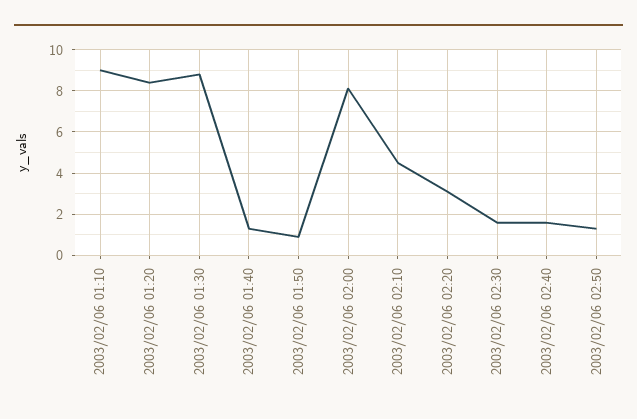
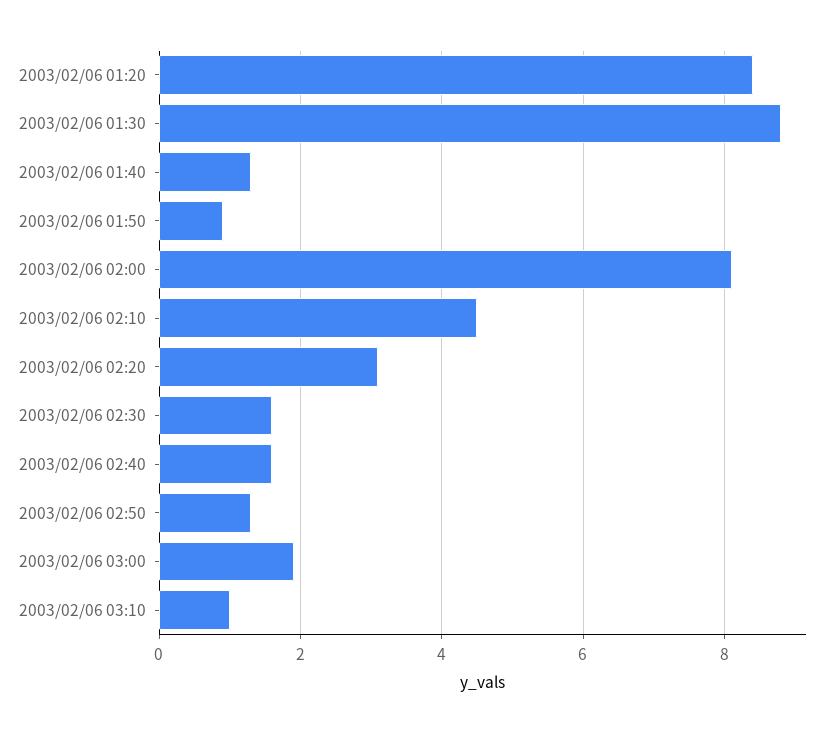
2003/02/06 01:10: 9 -> none
2003/02/06 03:00: none -> 2
2003/02/06 03:10: none -> 1

